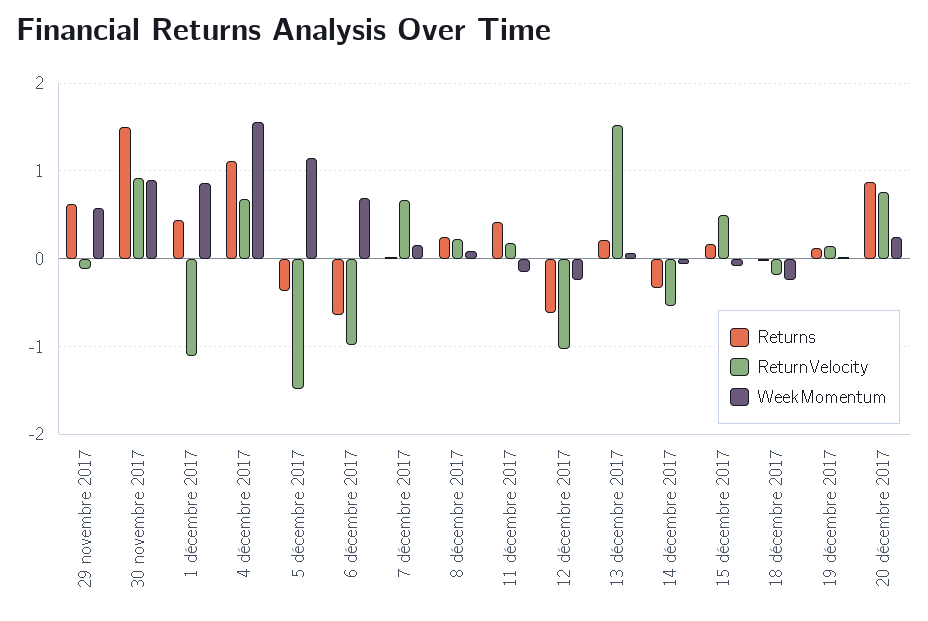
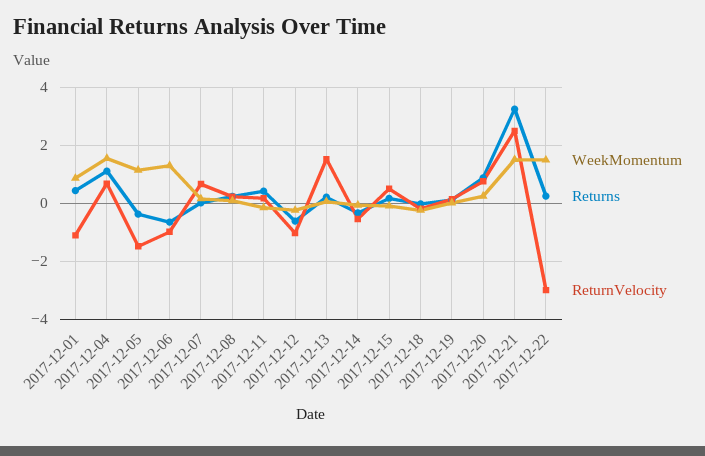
Returns, 29 novembre 2017: 0.6 -> none
ReturnVelocity, 29 novembre 2017: -0.1 -> none
WeekMomentum, 29 novembre 2017: 0.6 -> none
Returns, 30 novembre 2017: 1.5 -> none
ReturnVelocity, 30 novembre 2017: 0.9 -> none
WeekMomentum, 30 novembre 2017: 0.9 -> none
WeekMomentum, 6 décembre 2017: 0.7 -> 1.25
WeekMomentum, 2017-12-21: none -> 1.5
Returns, 2017-12-21: none -> 3.25
ReturnVelocity, 2017-12-21: none -> 2.5
WeekMomentum, 2017-12-22: none -> 1.5
Returns, 2017-12-22: none -> 0.25
ReturnVelocity, 2017-12-22: none -> -3

